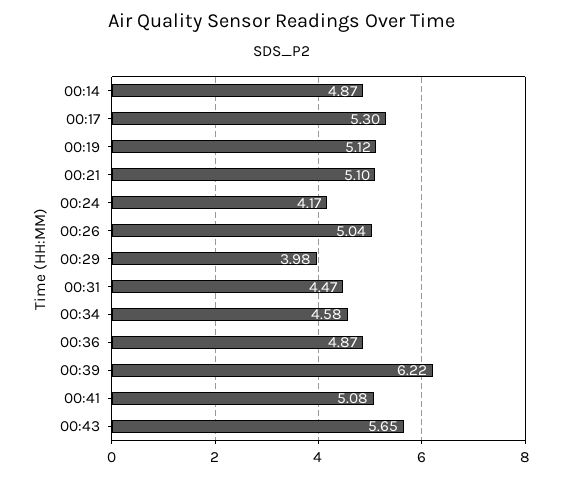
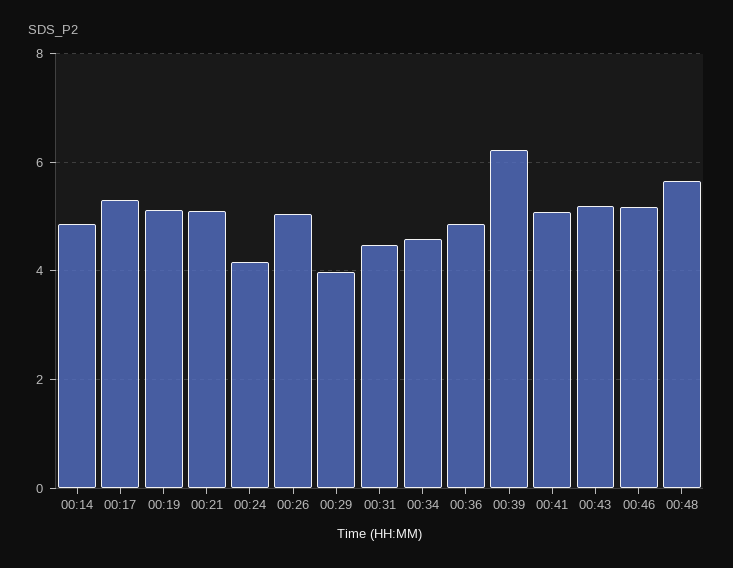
00:43: 5.65 -> 5.2
00:46: none -> 5.2
00:48: none -> 5.6

